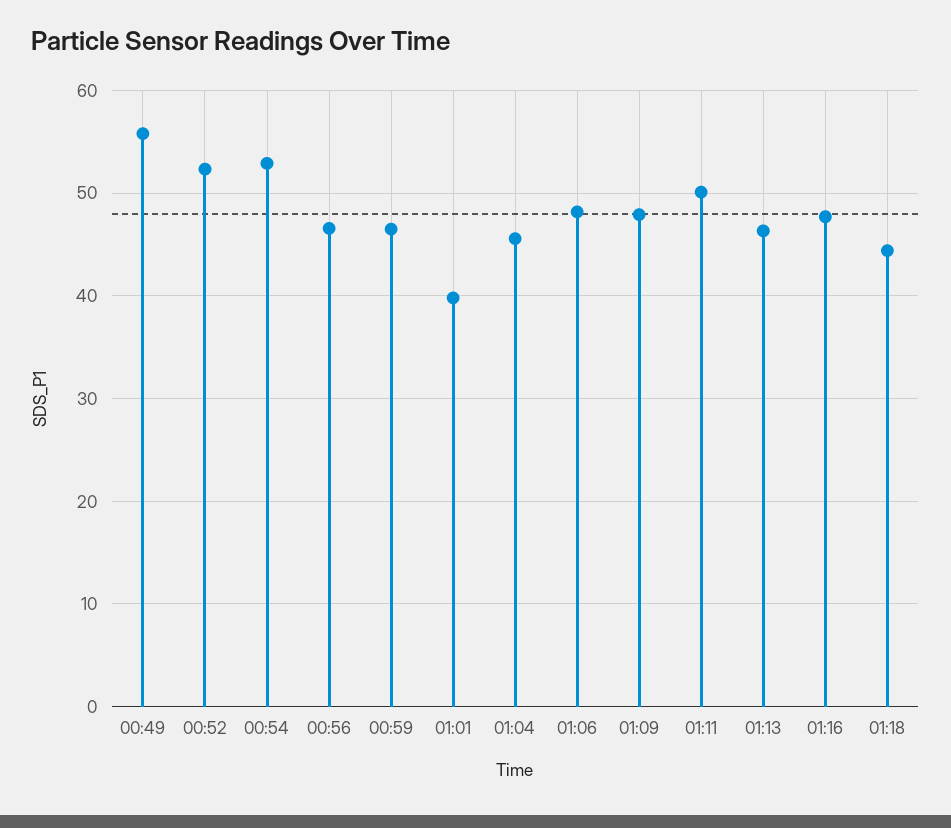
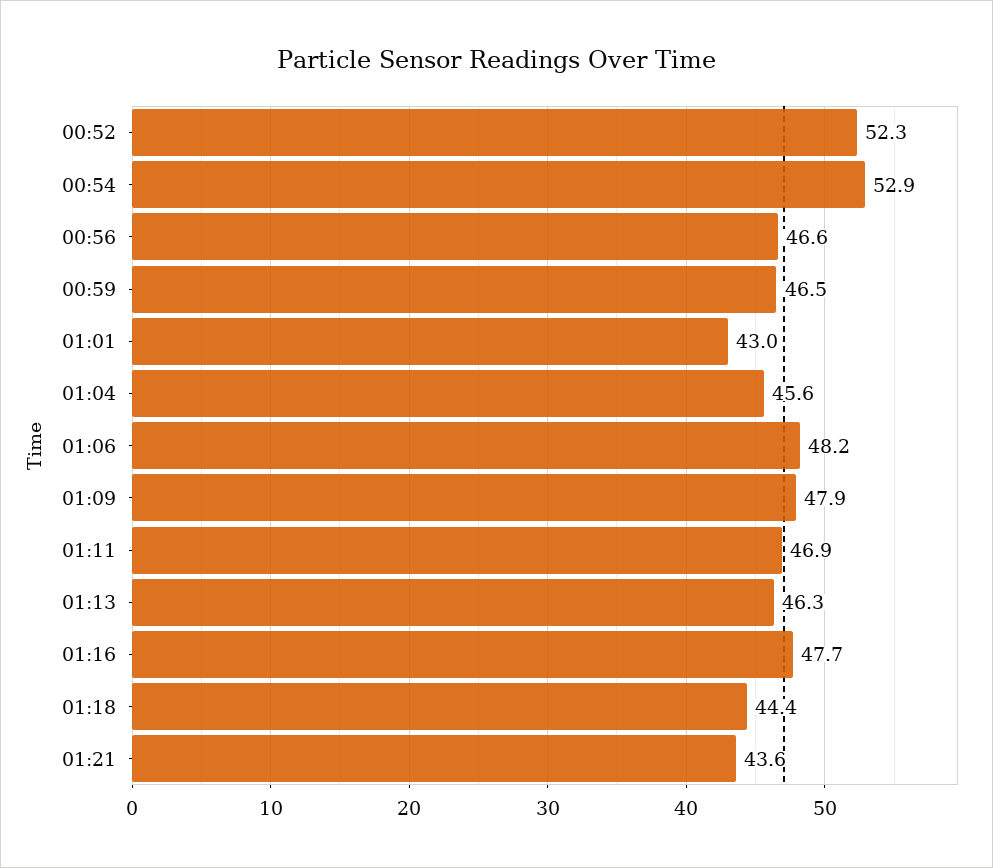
00:49: 56 -> none
01:01: 40 -> 43
01:11: 50 -> 46.9
01:21: none -> 43.6

